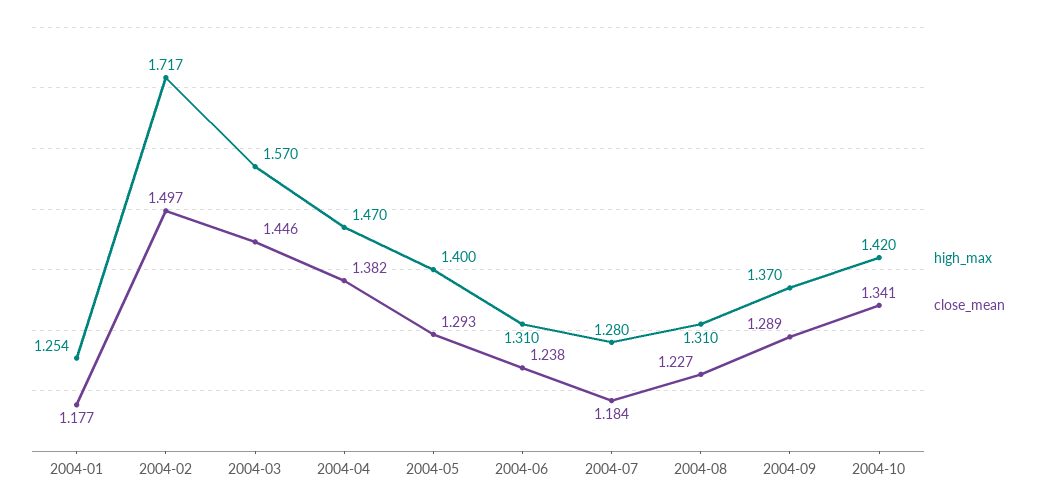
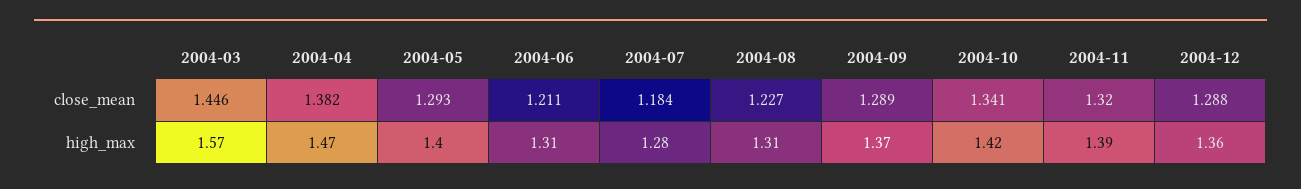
high_max, 2004-01: 1.254 -> none
close_mean, 2004-01: 1.177 -> none
high_max, 2004-02: 1.717 -> none
close_mean, 2004-02: 1.497 -> none
close_mean, 2004-06: 1.238 -> 1.211
close_mean, 2004-11: none -> 1.32
close_mean, 2004-12: none -> 1.288
high_max, 2004-11: none -> 1.39
high_max, 2004-12: none -> 1.36

